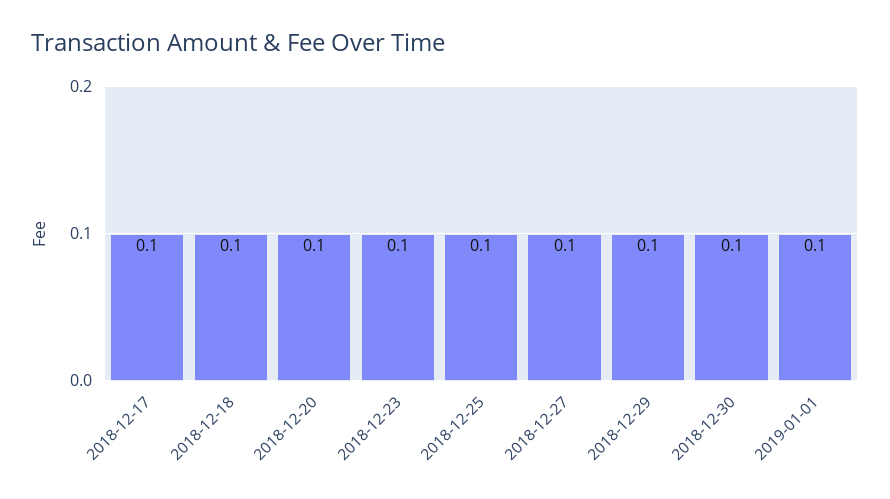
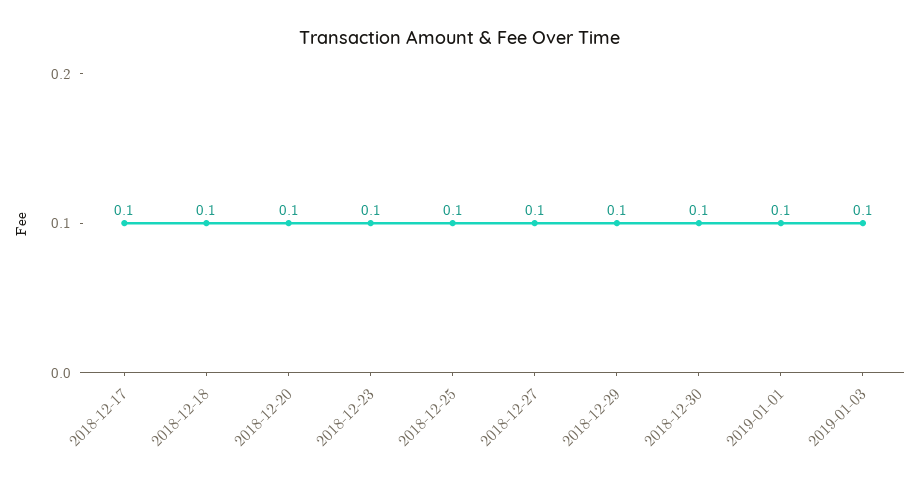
2019-01-03: none -> 0.1

